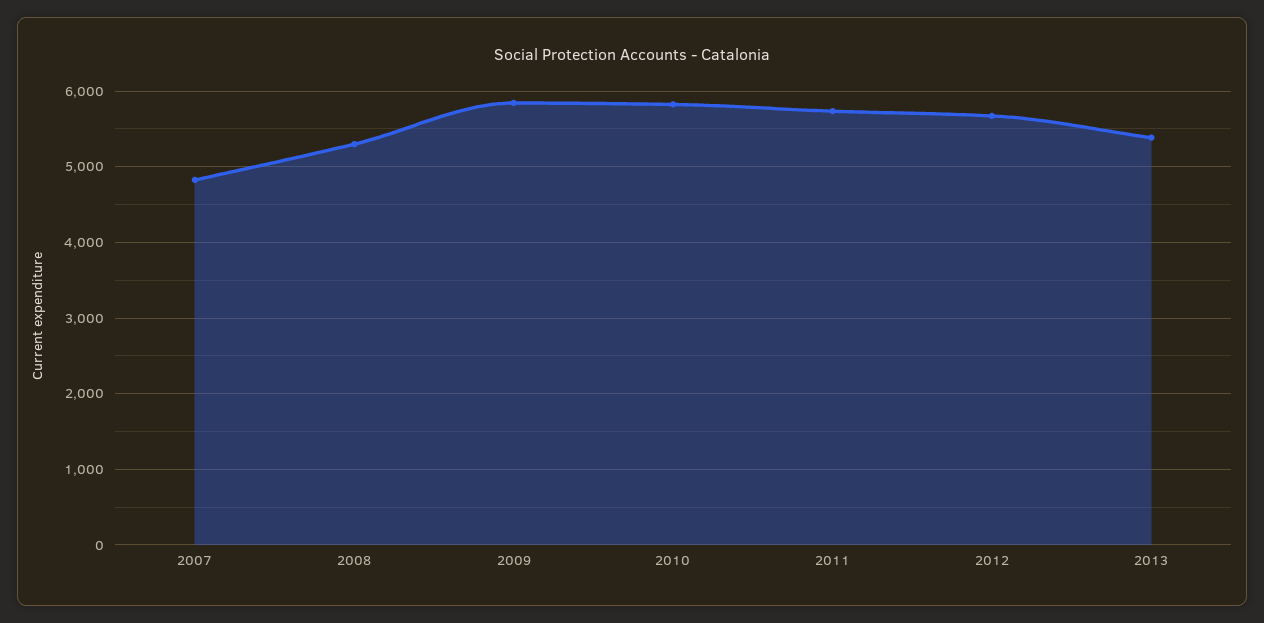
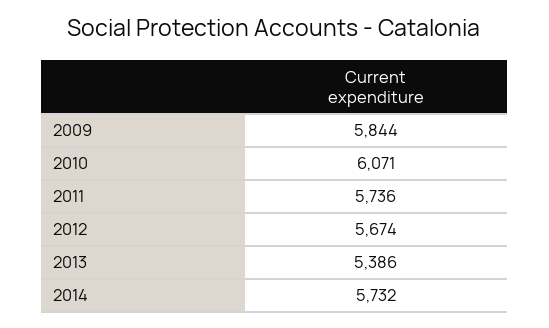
2007: 4800 -> none
2008: 5300 -> none
2010: 5800 -> 6071
2014: none -> 5732

